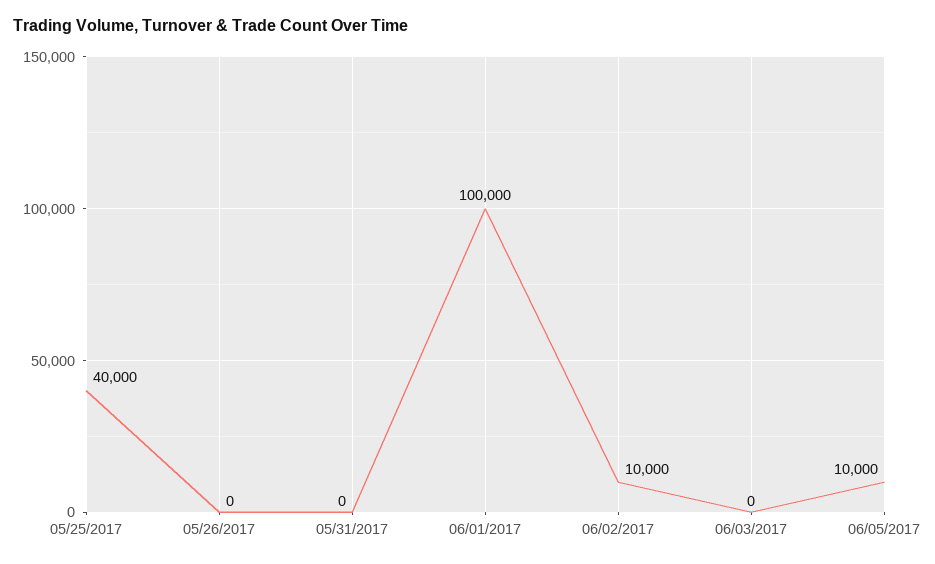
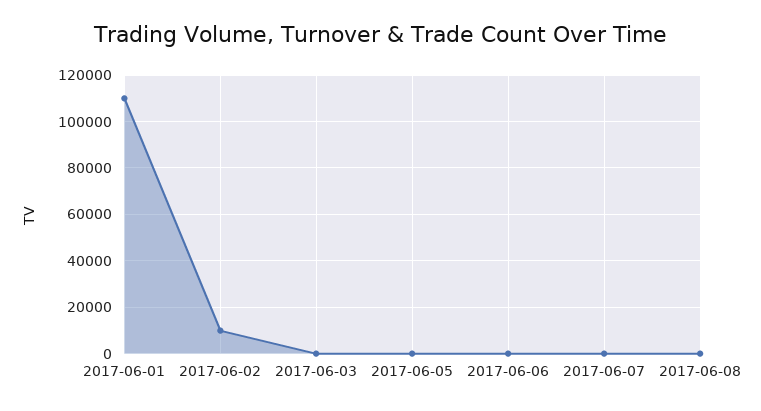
05/25/2017: 40000 -> none
05/26/2017: 0 -> none
05/31/2017: 0 -> none
06/01/2017: 100000 -> 110000
06/05/2017: 10000 -> 0
2017-06-06: none -> 0
2017-06-07: none -> 0
2017-06-08: none -> 0

